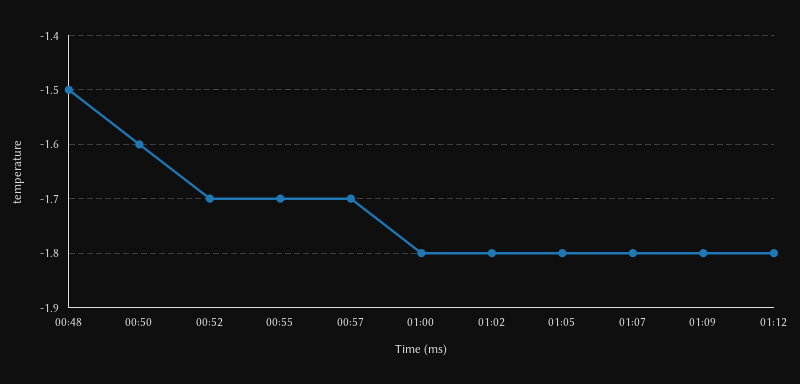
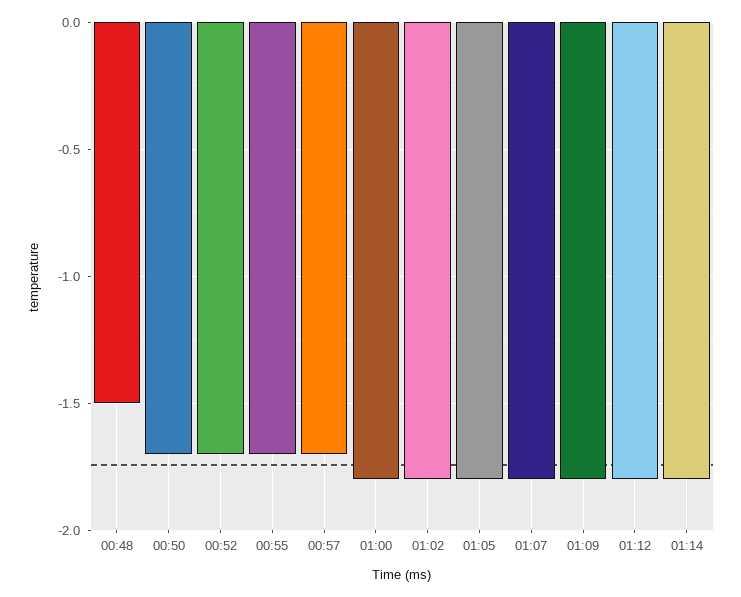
00:50: -1.6 -> -1.7
01:14: none -> -1.8

